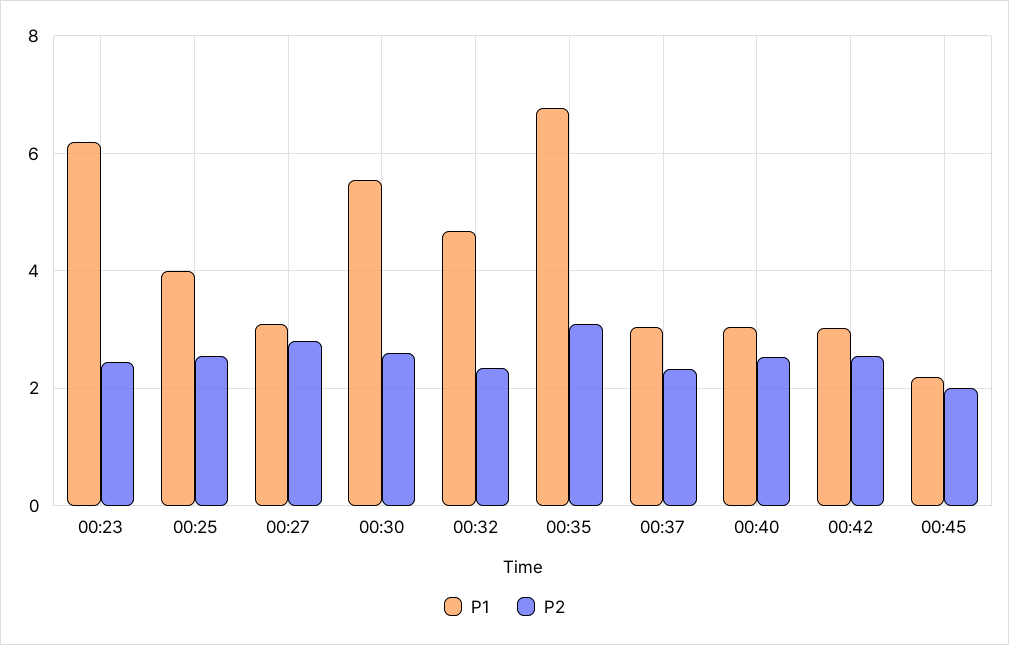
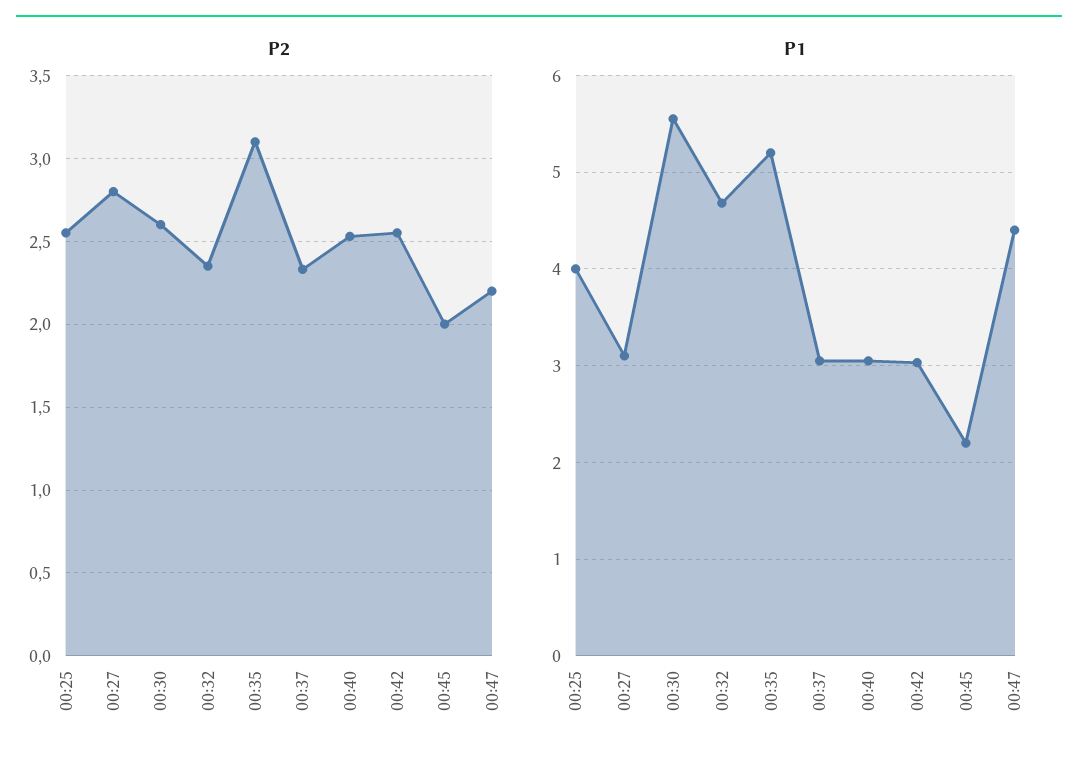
P1, 00:23: 6.2 -> none
P2, 00:23: 2.4 -> none
P1, 00:35: 6.8 -> 5.2
P2, 00:47: none -> 2.2
P1, 00:47: none -> 4.4

